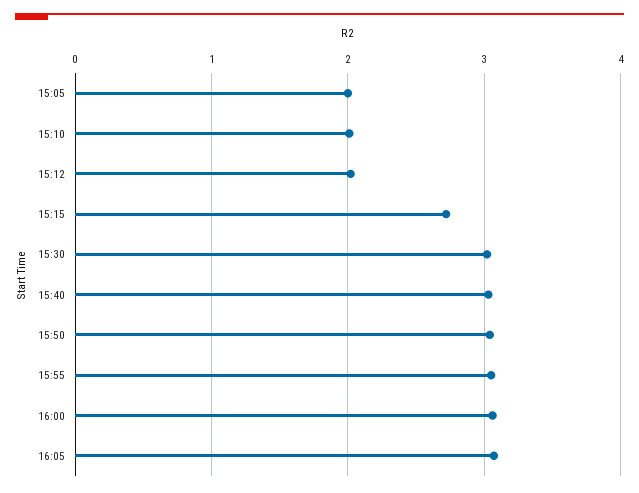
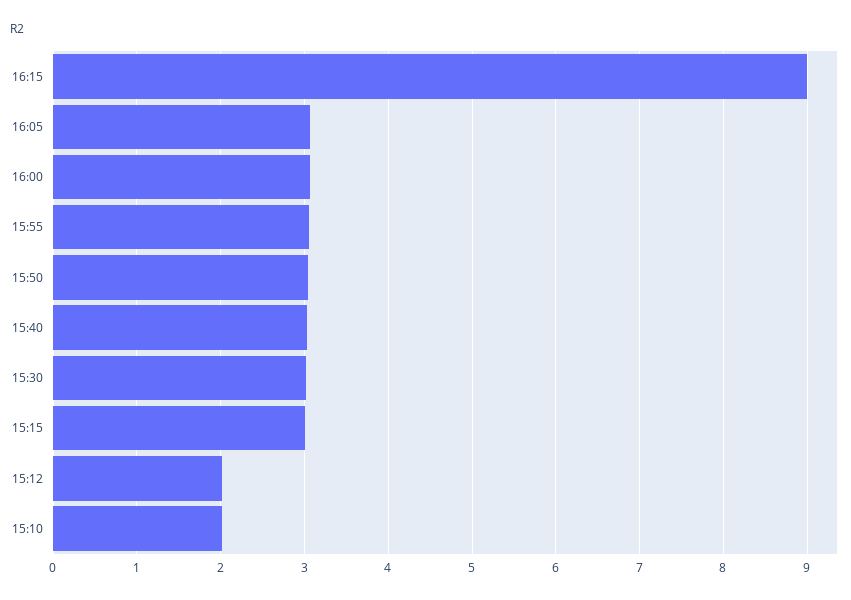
15:05: 2 -> none
15:15: 2.7 -> 3
16:15: none -> 9

